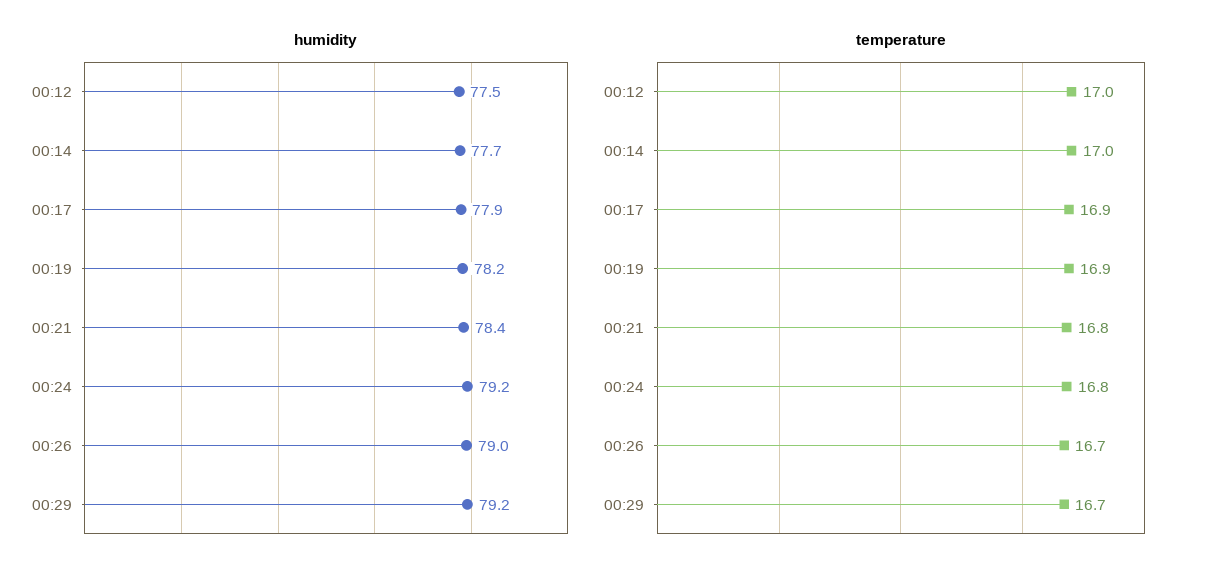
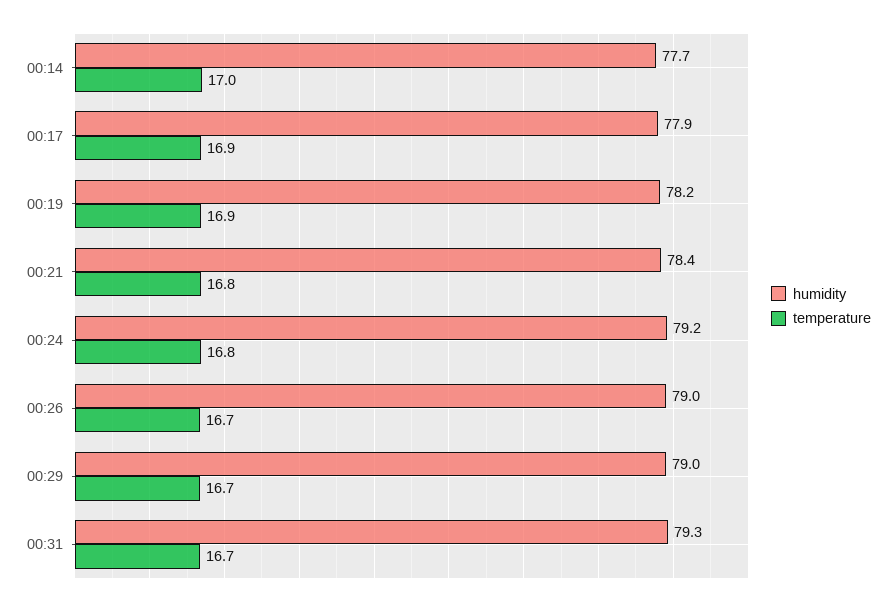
humidity, 00:12: 77.5 -> none
humidity, 00:29: 79.2 -> 79
temperature, 00:12: 17 -> none
humidity, 00:31: none -> 79.3
temperature, 00:31: none -> 16.7

